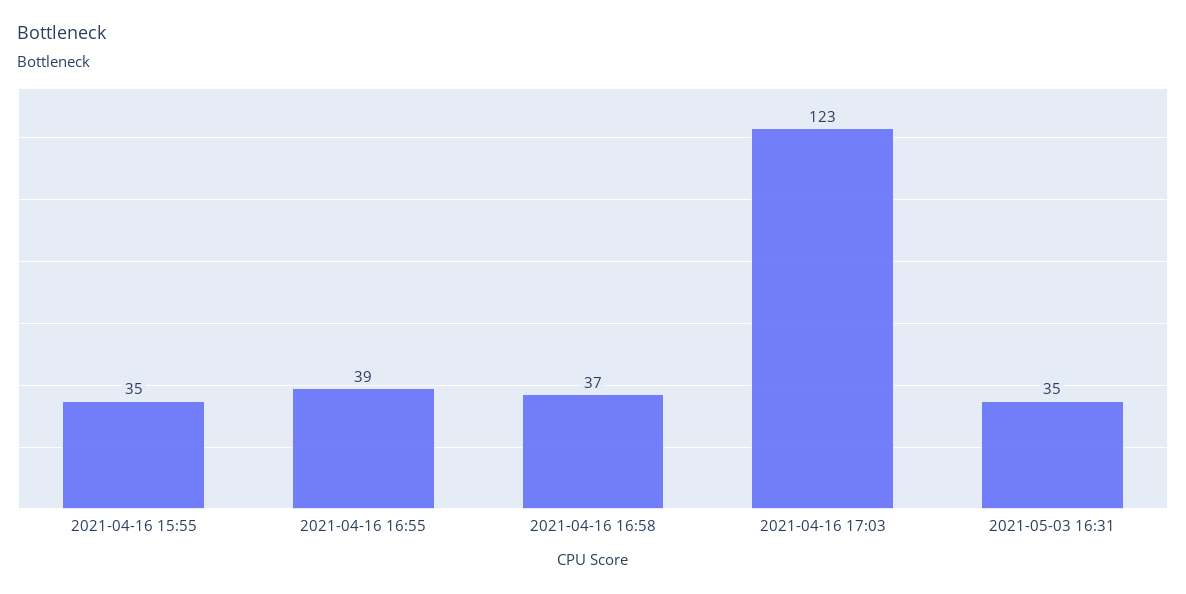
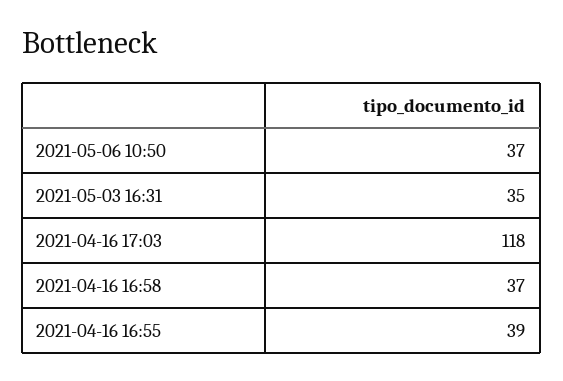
2021-04-16 15:55: 35 -> none
2021-04-16 17:03: 123 -> 118
2021-05-06 10:50: none -> 37

